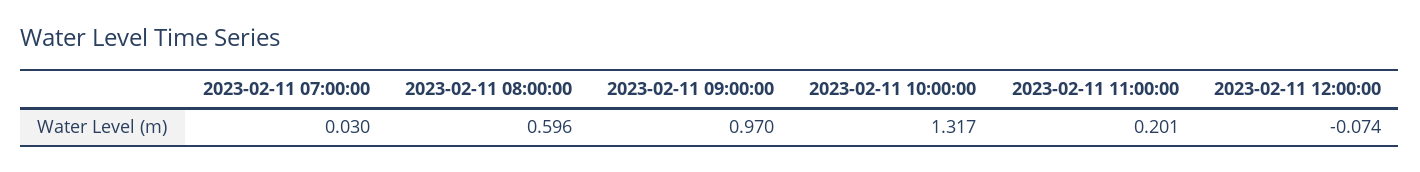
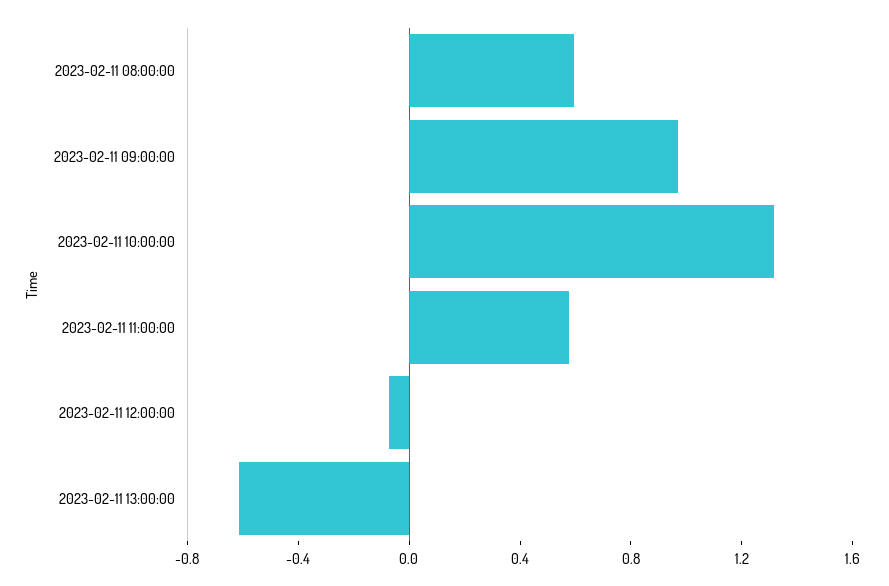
2023-02-11 07:00:00: 0.03 -> none
2023-02-11 11:00:00: 0.201 -> 0.6
2023-02-11 13:00:00: none -> -0.6

